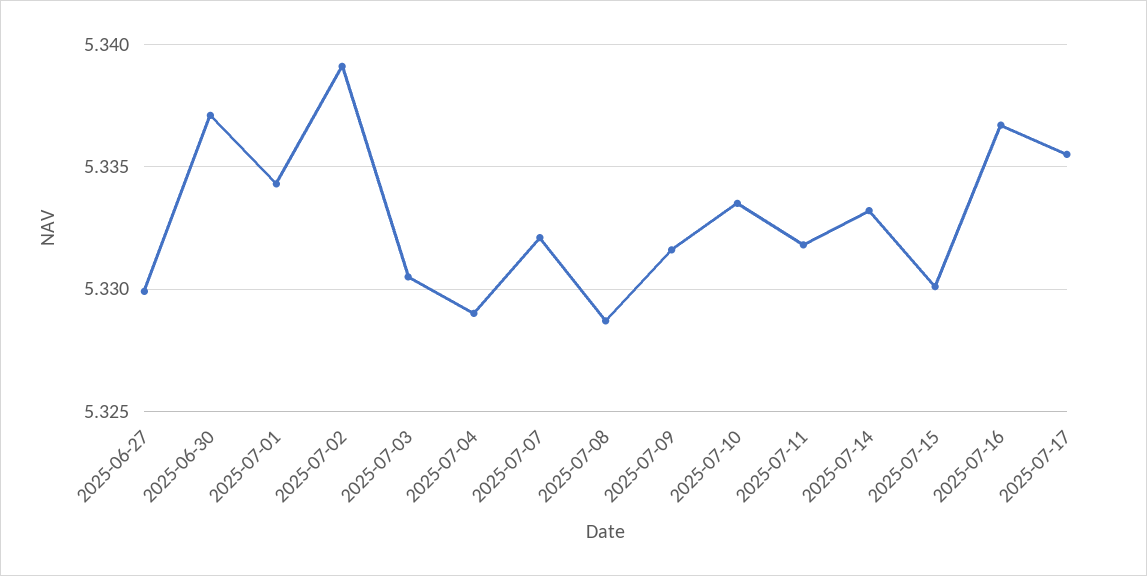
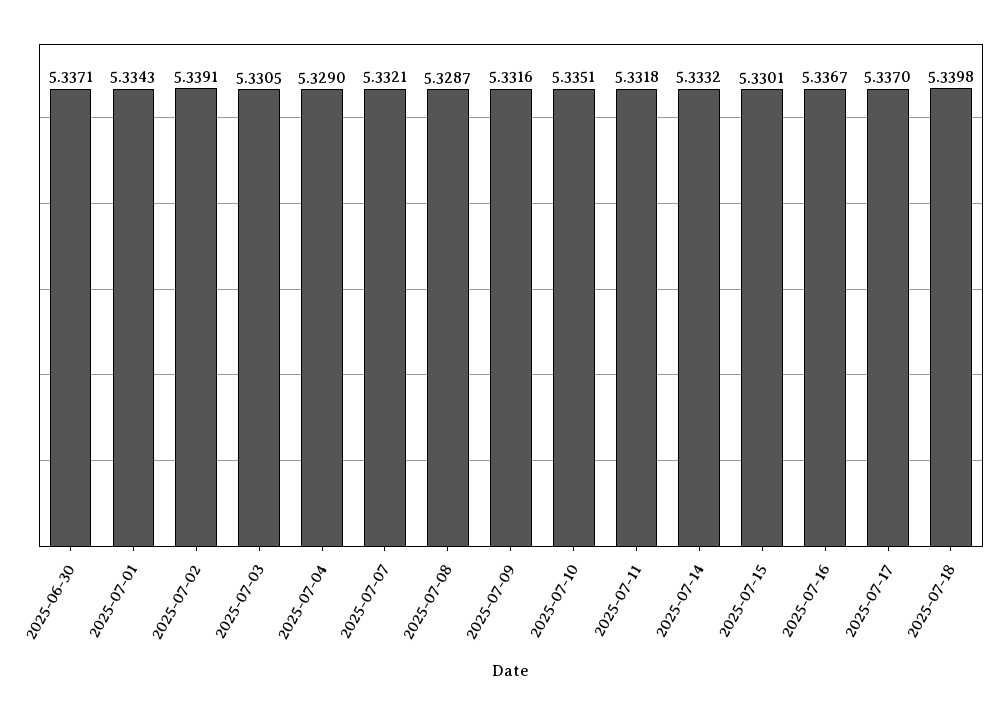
2025-06-27: 5.33 -> none
2025-07-10: 5.3335 -> 5.3351
2025-07-17: 5.3355 -> 5.337
2025-07-18: none -> 5.3398

